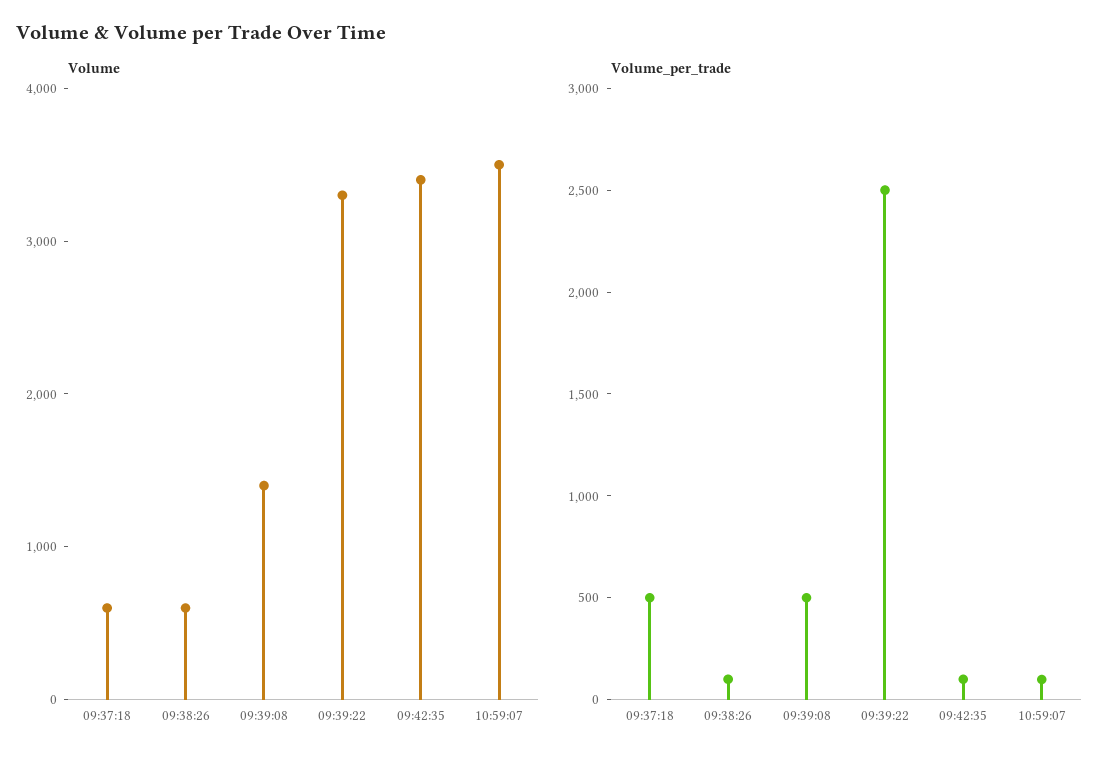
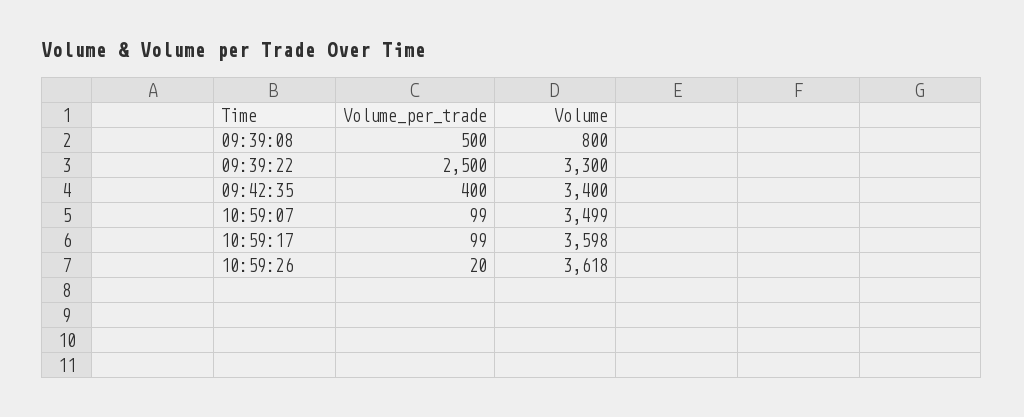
Volume, 09:37:18: 600 -> none
Volume, 09:38:26: 600 -> none
Volume, 09:39:08: 1400 -> 800
Volume_per_trade, 09:37:18: 500 -> none
Volume_per_trade, 09:38:26: 100 -> none
Volume_per_trade, 09:42:35: 100 -> 400
Volume_per_trade, 10:59:17: none -> 99
Volume, 10:59:17: none -> 3598
Volume_per_trade, 10:59:26: none -> 20
Volume, 10:59:26: none -> 3618

